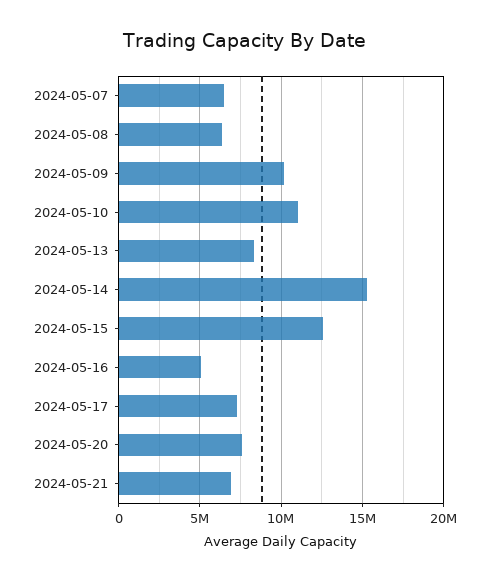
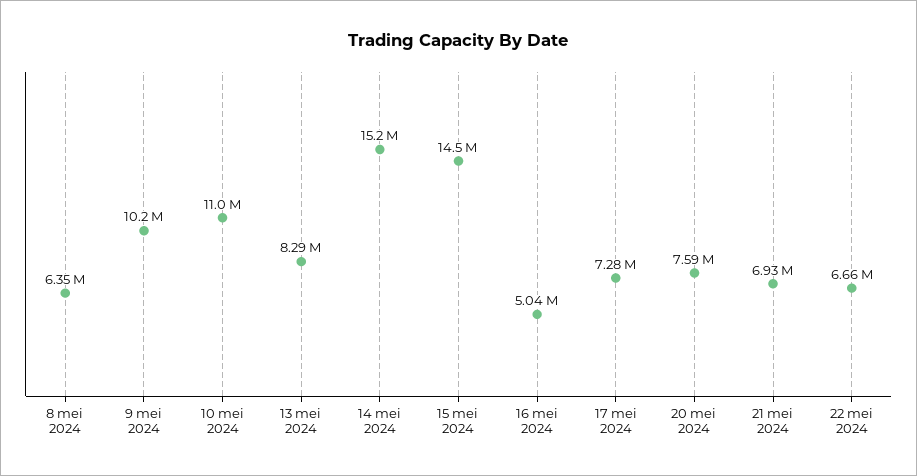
2024-05-07: 6500000 -> none
2024-05-15: 12500000 -> 14500000
22 mei 2024: none -> 6660000

